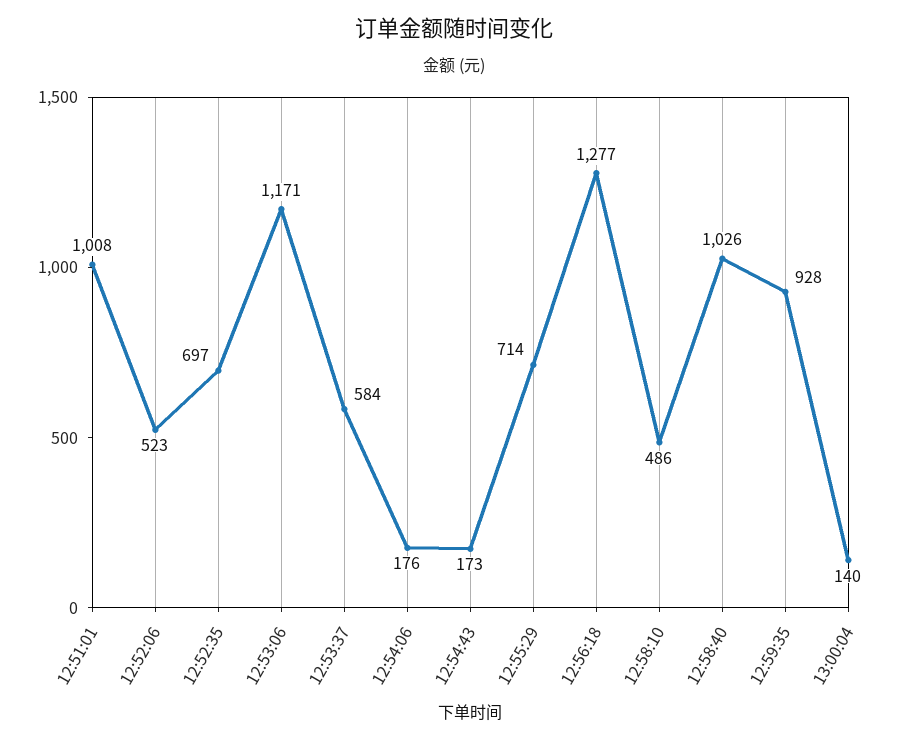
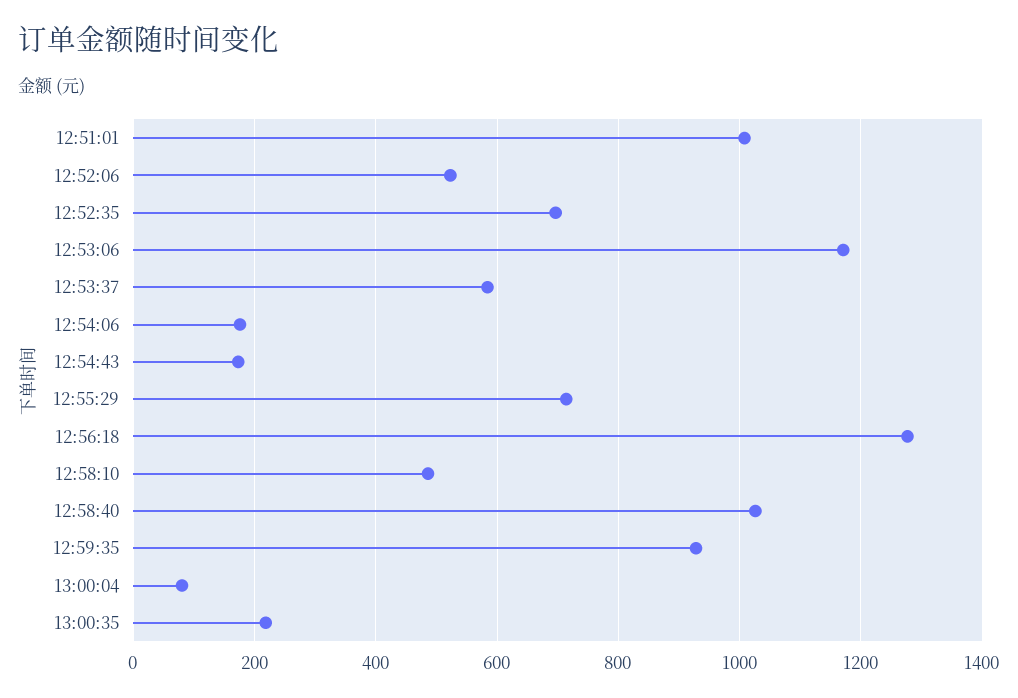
13:00:04: 140 -> 80
13:00:35: none -> 220

